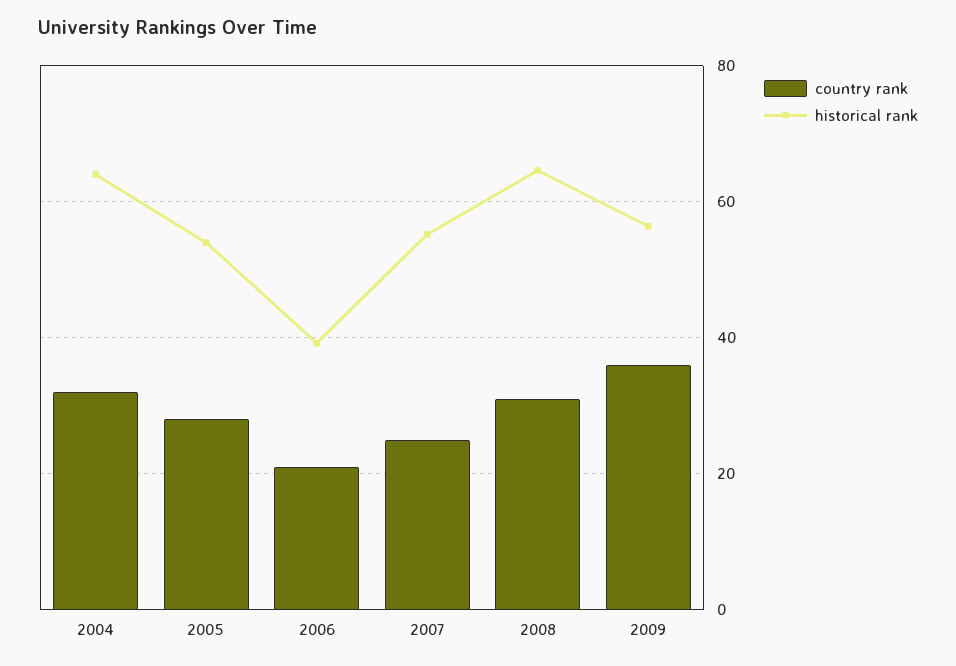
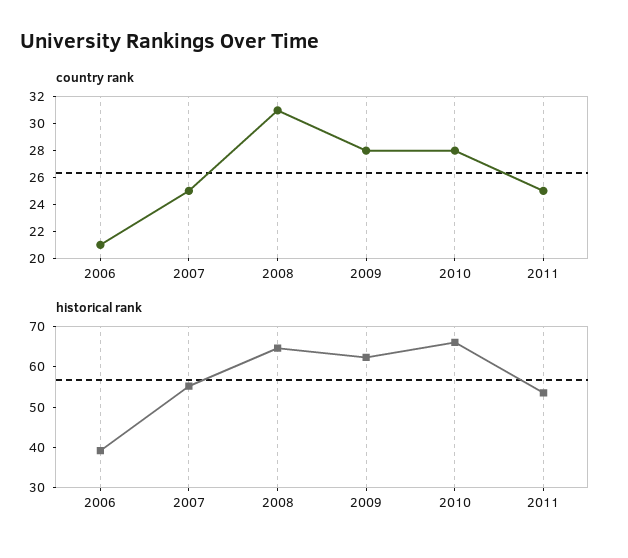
country rank, 2004: 32 -> none
historical rank, 2004: 64 -> none
country rank, 2005: 28 -> none
historical rank, 2005: 54 -> none
country rank, 2009: 36 -> 28
historical rank, 2009: 56 -> 62
country rank, 2010: none -> 28
country rank, 2011: none -> 25
historical rank, 2010: none -> 66
historical rank, 2011: none -> 54

